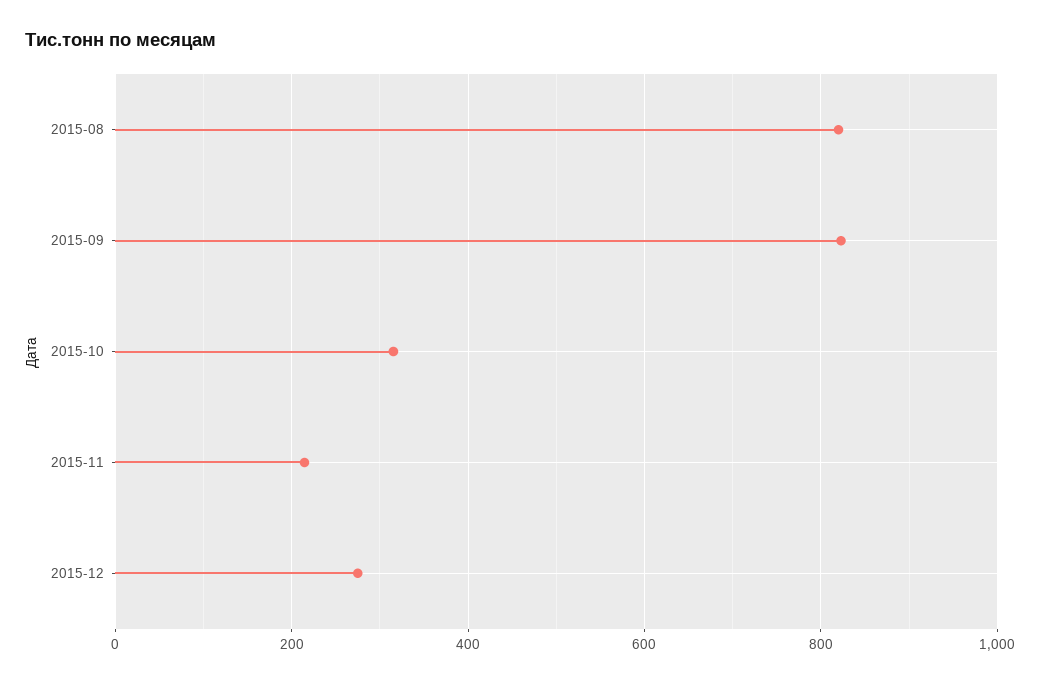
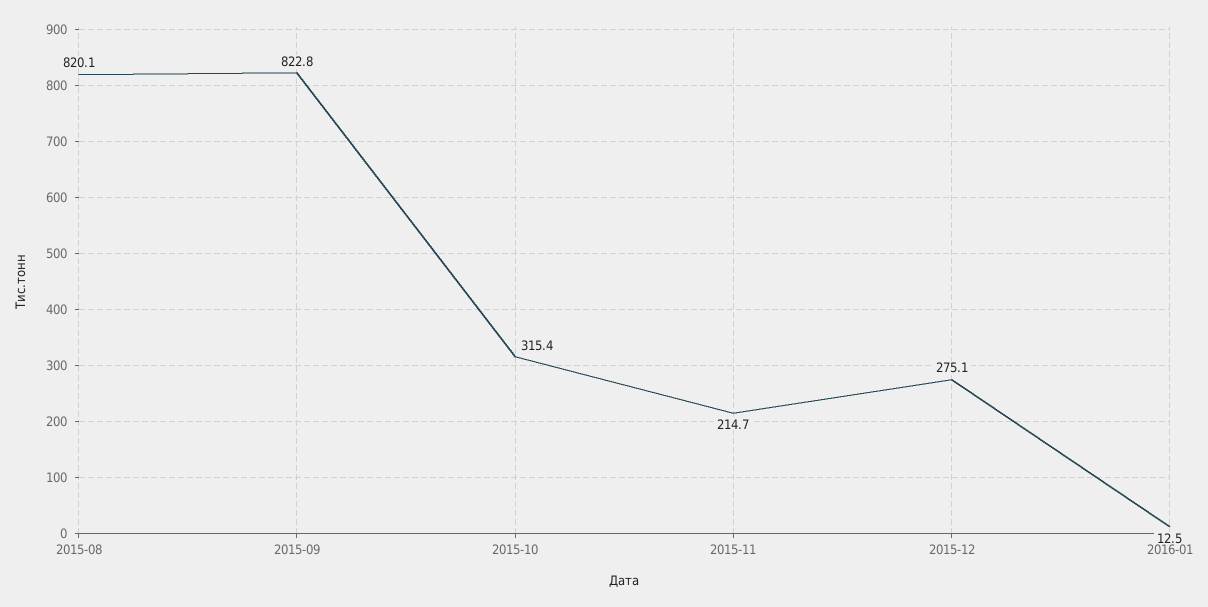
2016-01: none -> 12.5

